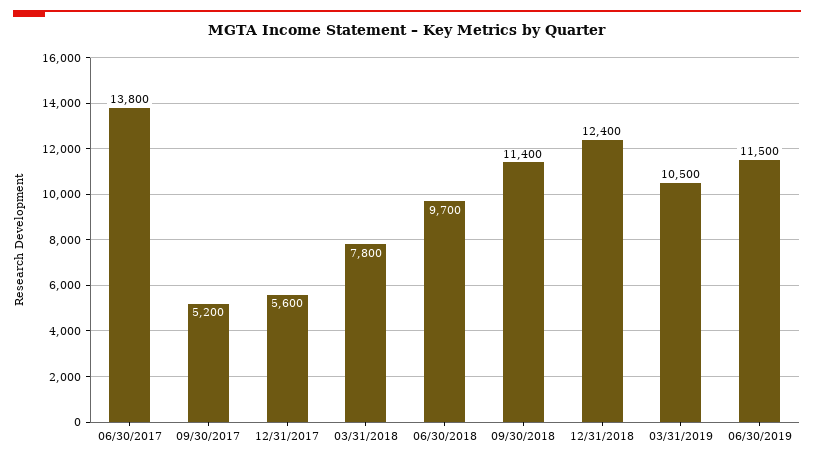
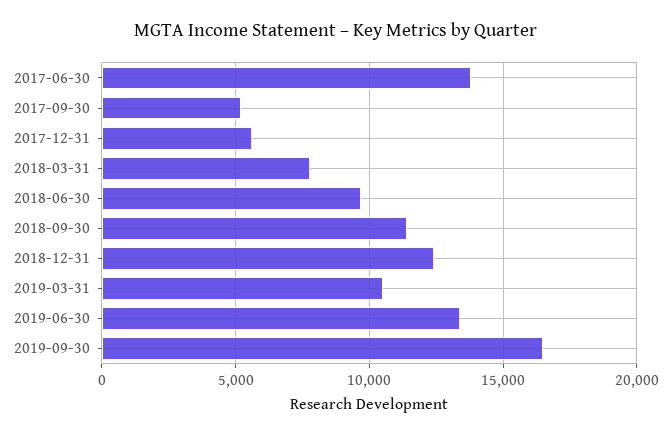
06/30/2019: 11500 -> 13500
2019-09-30: none -> 16500

